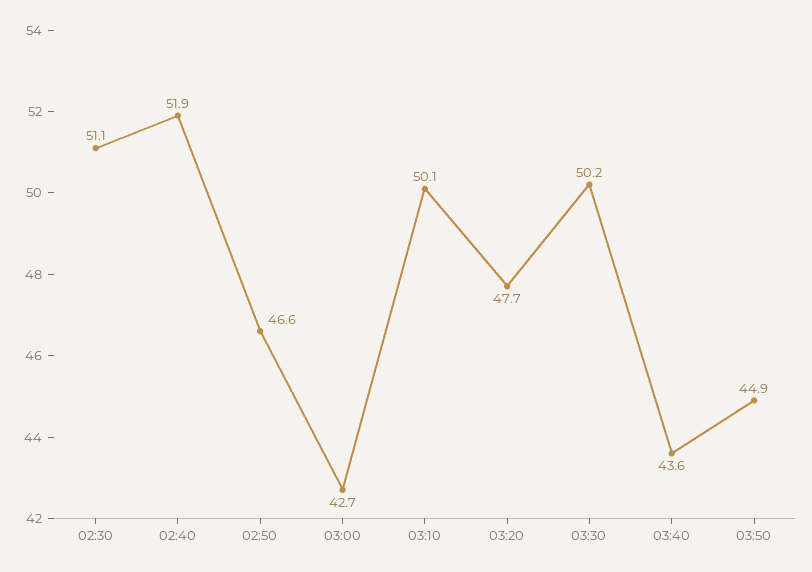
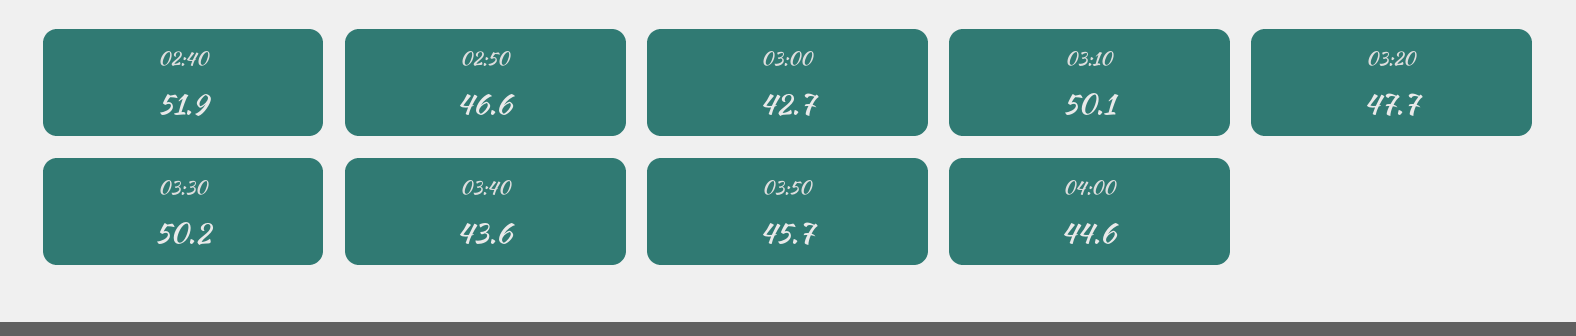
02:30: 51.1 -> none
03:50: 44.9 -> 45.7
04:00: none -> 44.6

